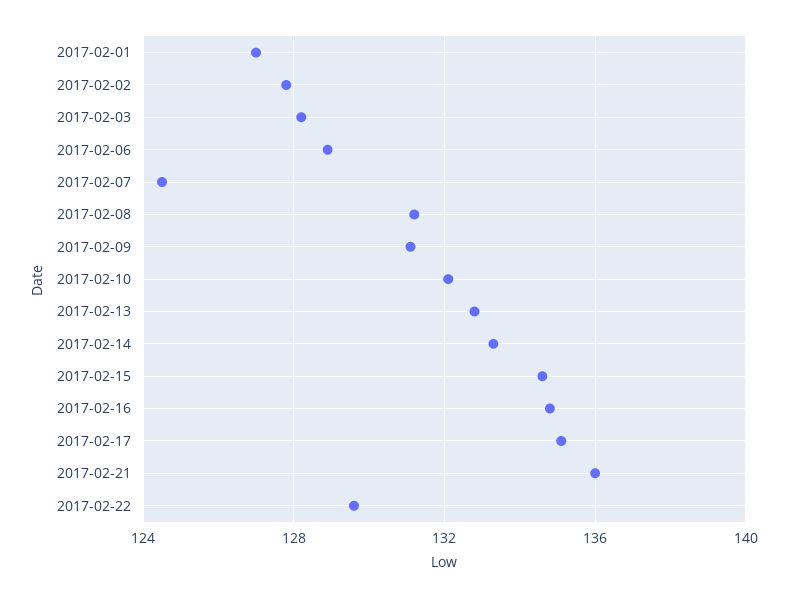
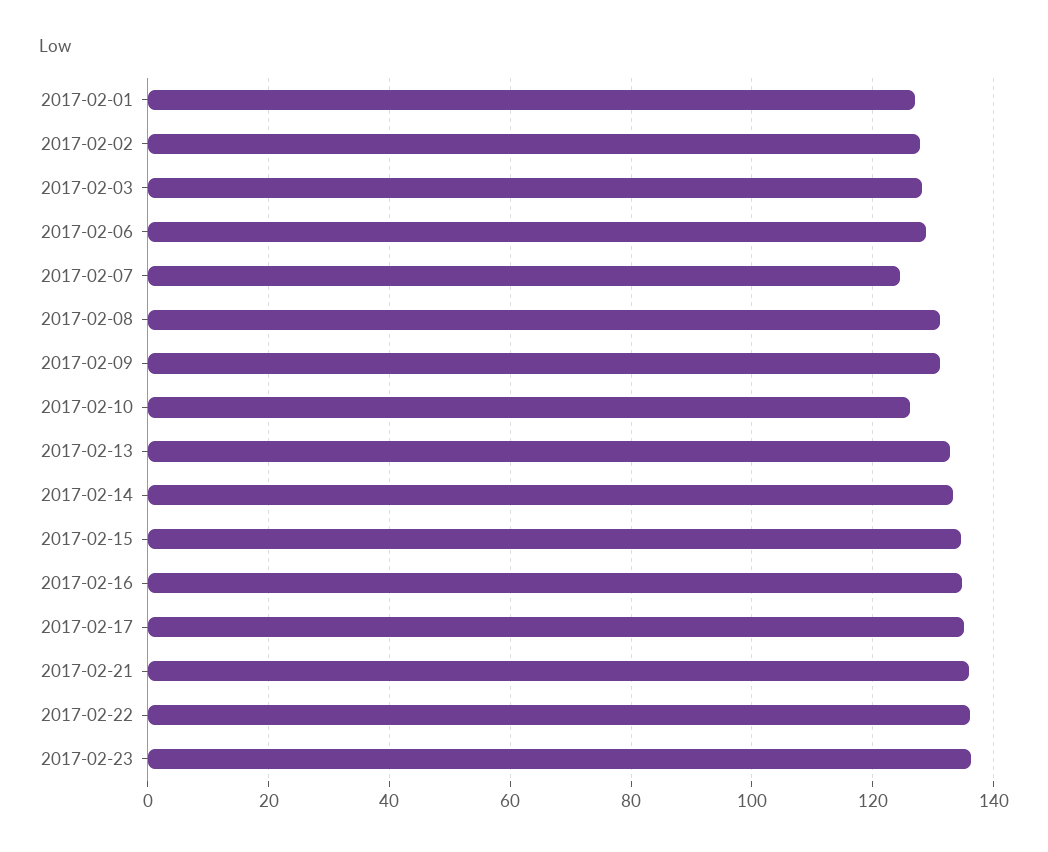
2017-02-10: 132 -> 126
2017-02-22: 129.5 -> 136
2017-02-23: none -> 136

